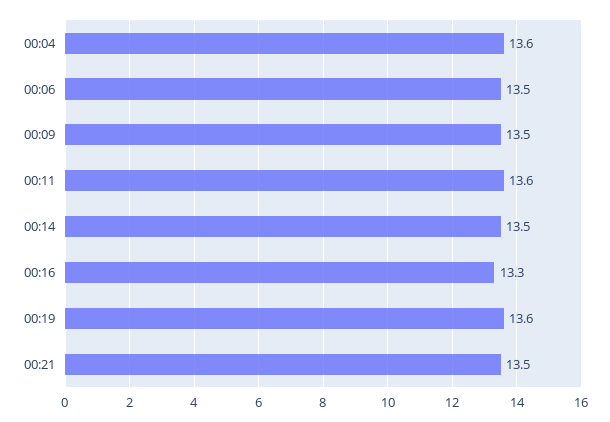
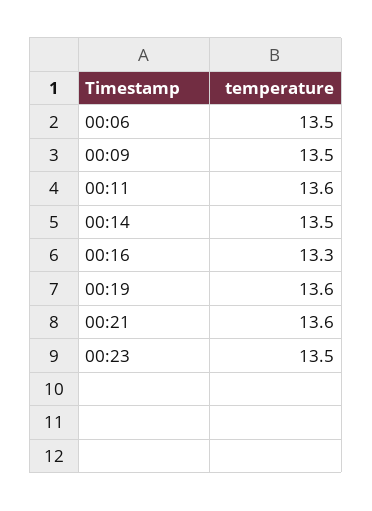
00:04: 13.6 -> none
00:21: 13.5 -> 13.6
00:23: none -> 13.5

